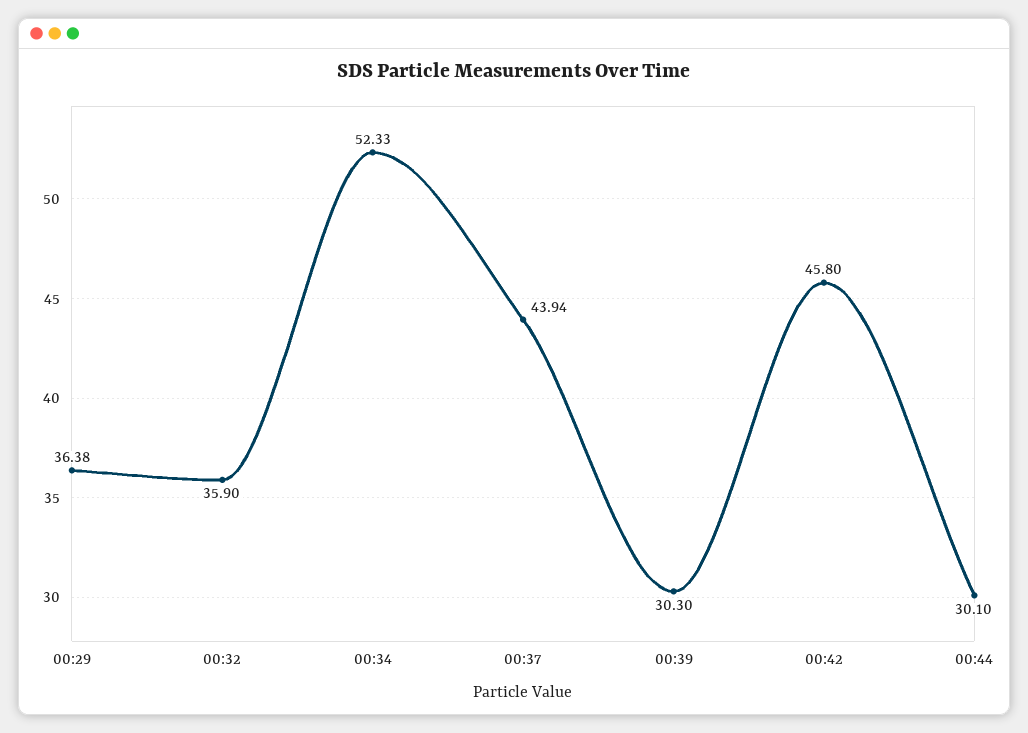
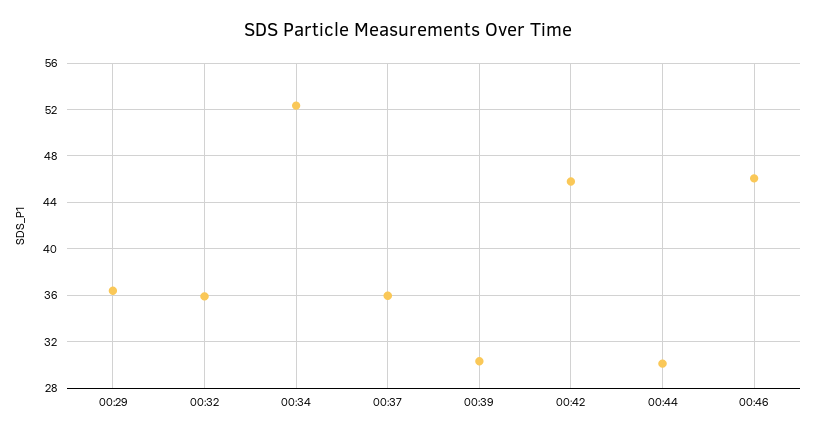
00:37: 43.94 -> 36
00:46: none -> 46

